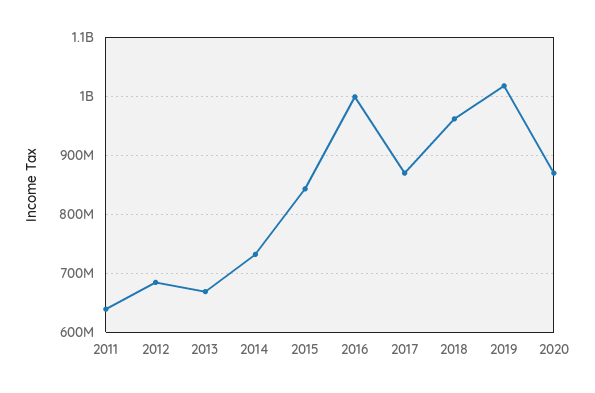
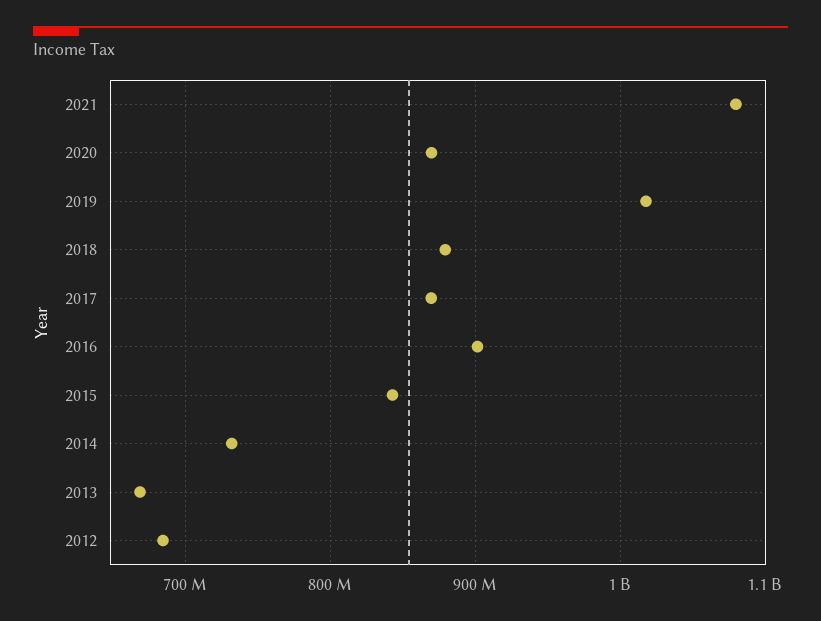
2011: 640000000 -> none
2016: 1000000000 -> 900000000
2018: 960000000 -> 880000000
2021: none -> 1080000000

